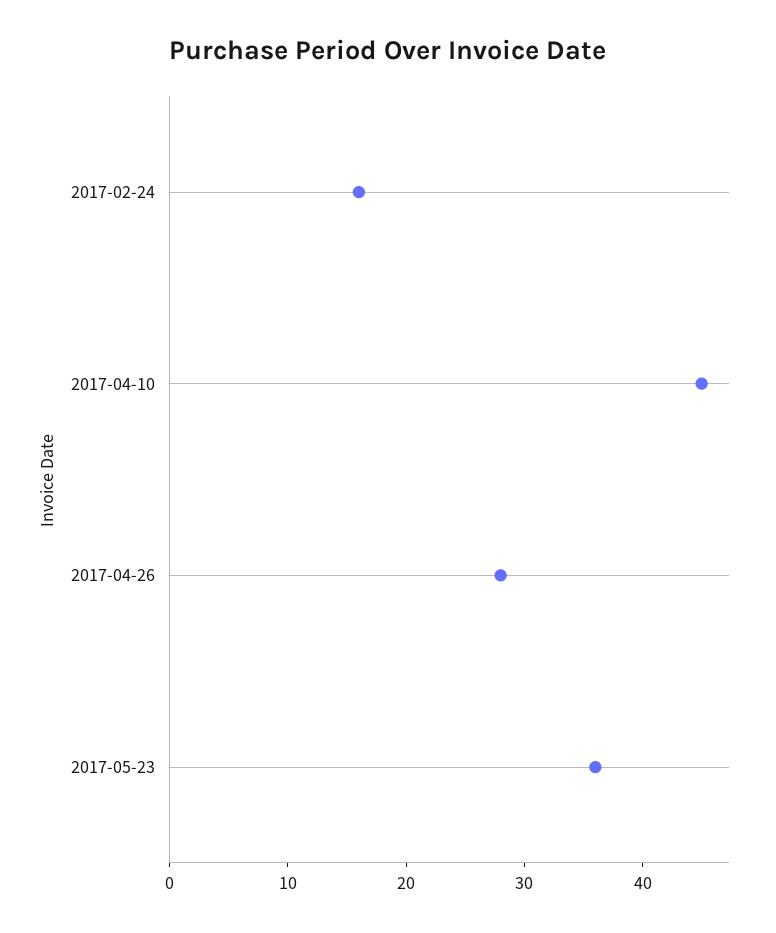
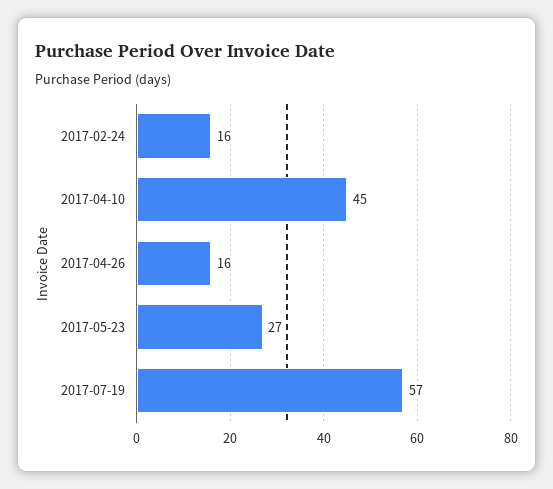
2017-04-26: 28 -> 16
2017-05-23: 36 -> 27
2017-07-19: none -> 57

